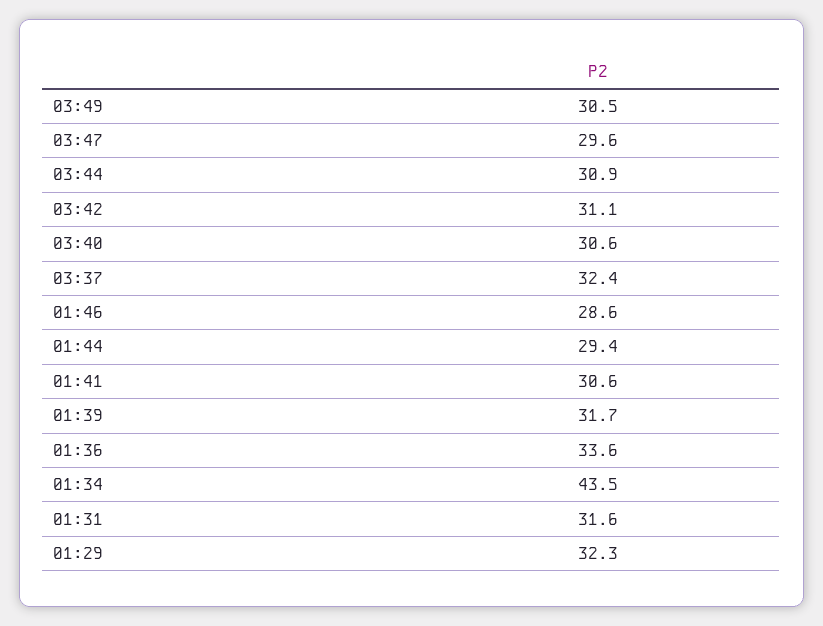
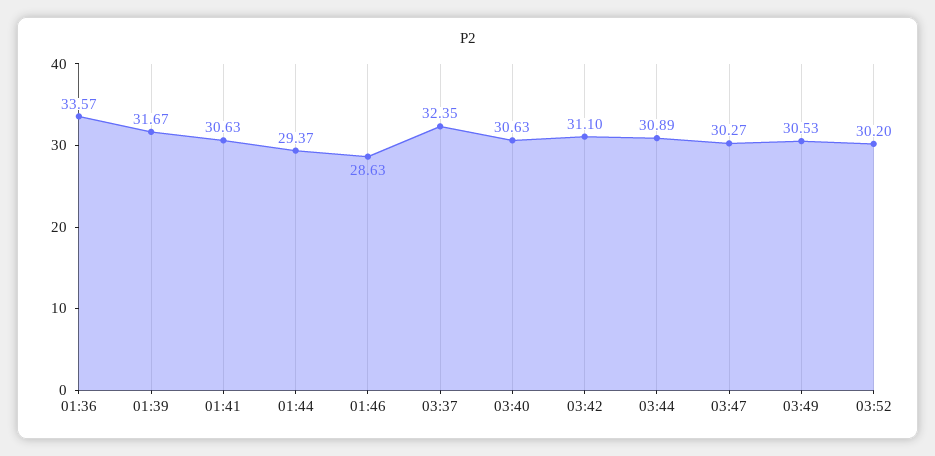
03:47: 29.6 -> 30.27
01:34: 43.5 -> none
01:31: 31.6 -> none
01:29: 32.3 -> none
03:52: none -> 30.2

